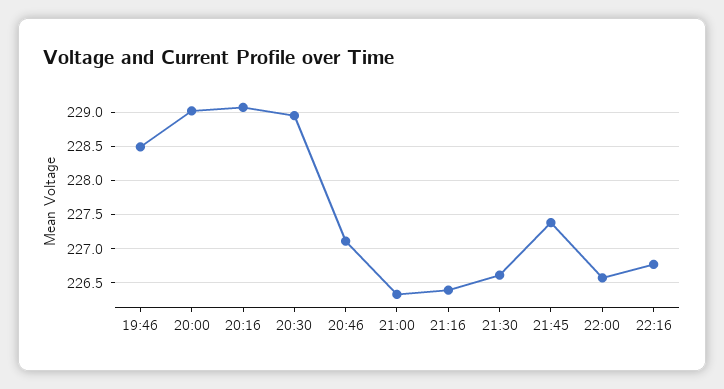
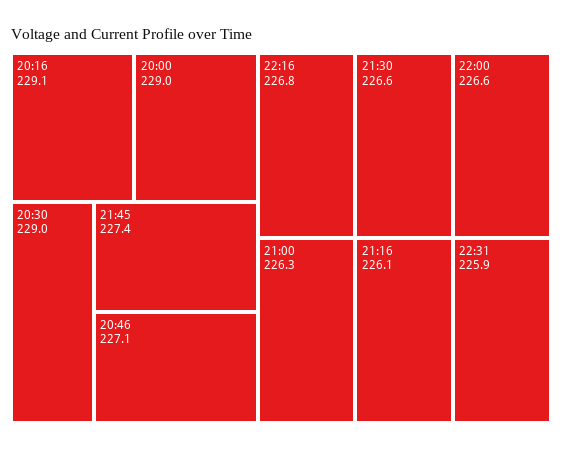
19:46: 228.5 -> none
21:16: 226.4 -> 226.1
22:31: none -> 225.9

